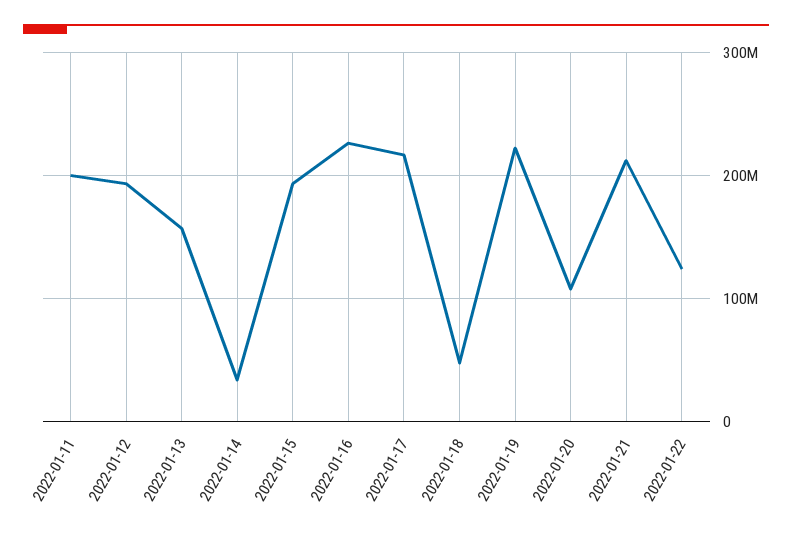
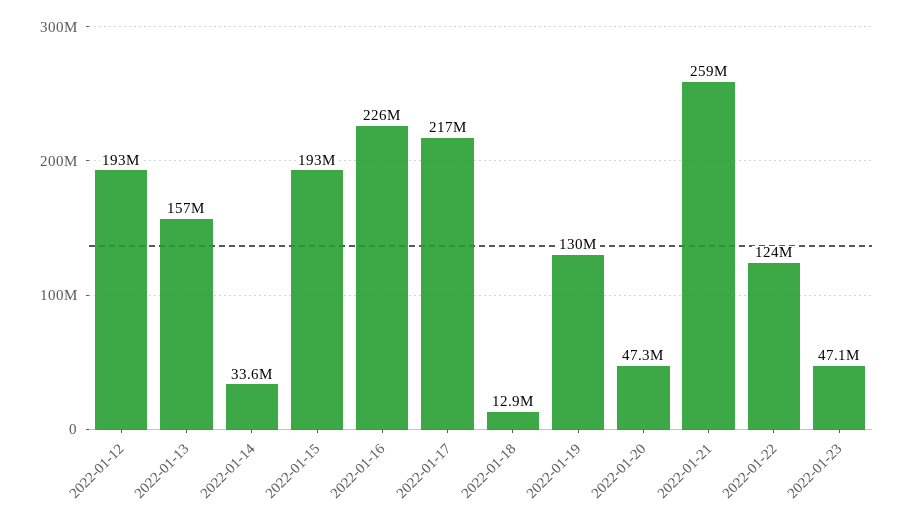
2022-01-11: 200000000 -> none
2022-01-18: 50000000 -> 12900000
2022-01-19: 220000000 -> 130000000
2022-01-20: 110000000 -> 47300000
2022-01-21: 210000000 -> 259000000
2022-01-23: none -> 47100000

